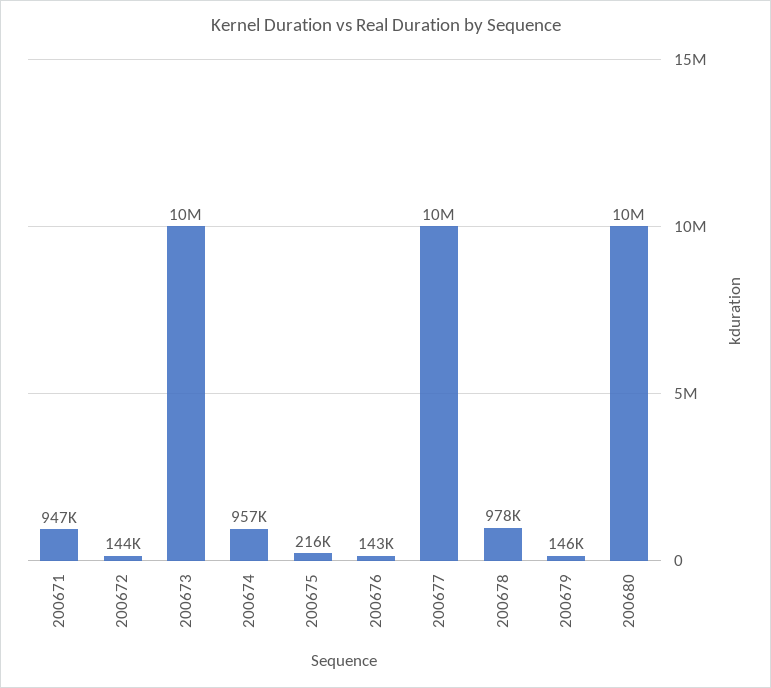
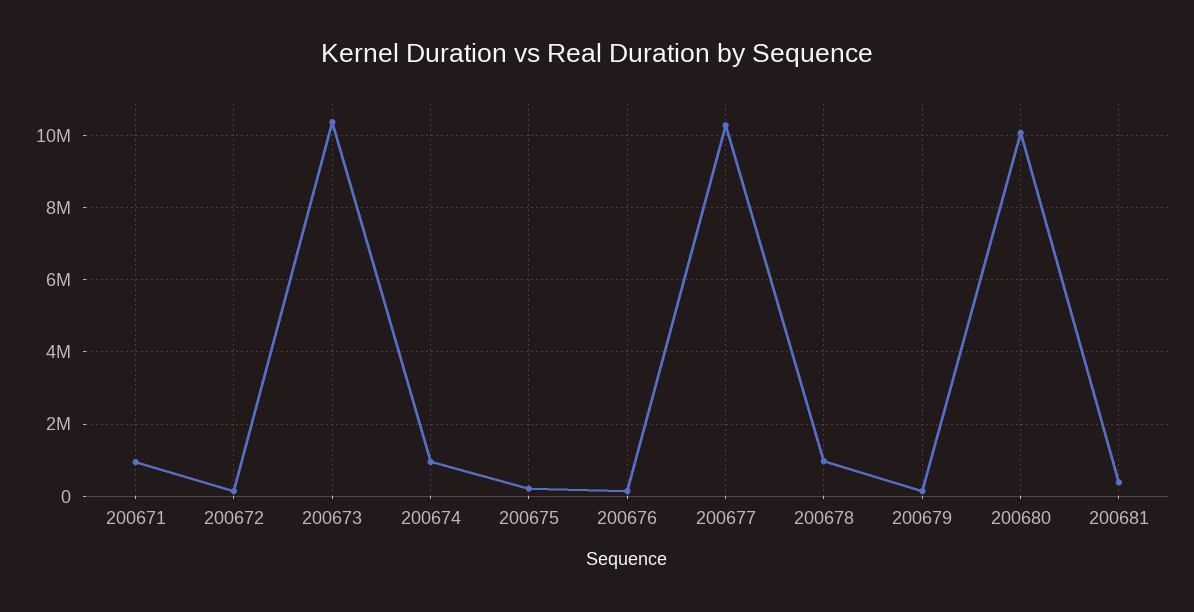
200681: none -> 400000

